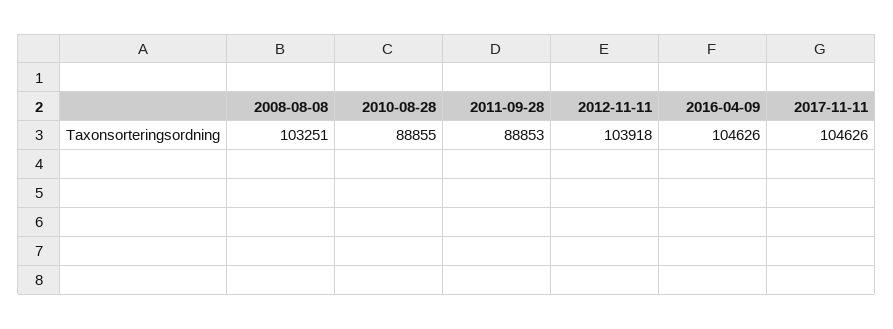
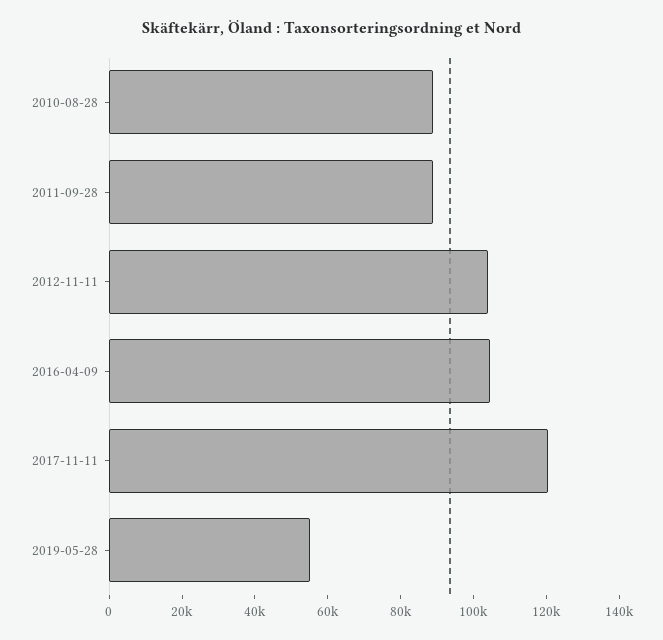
2008-08-08: 103251 -> none
2017-11-11: 104626 -> 120000
2019-05-28: none -> 55000

